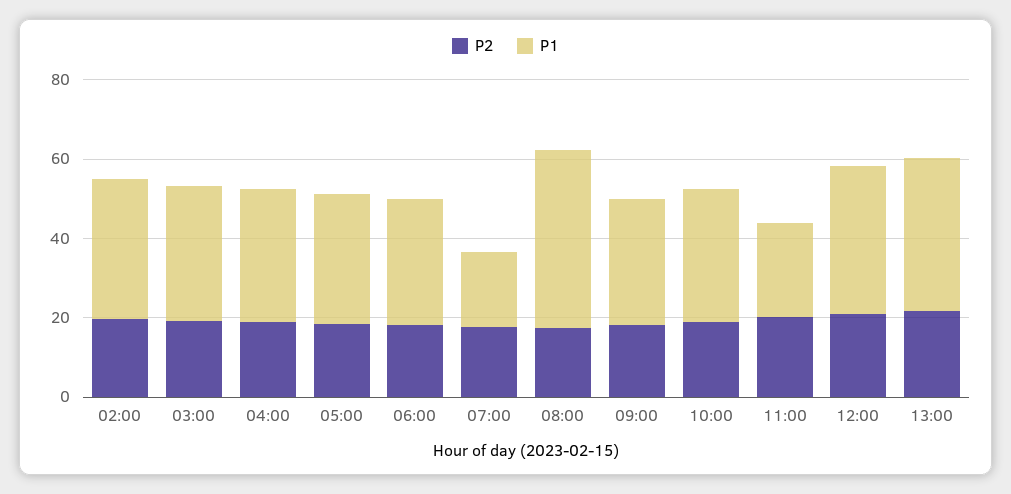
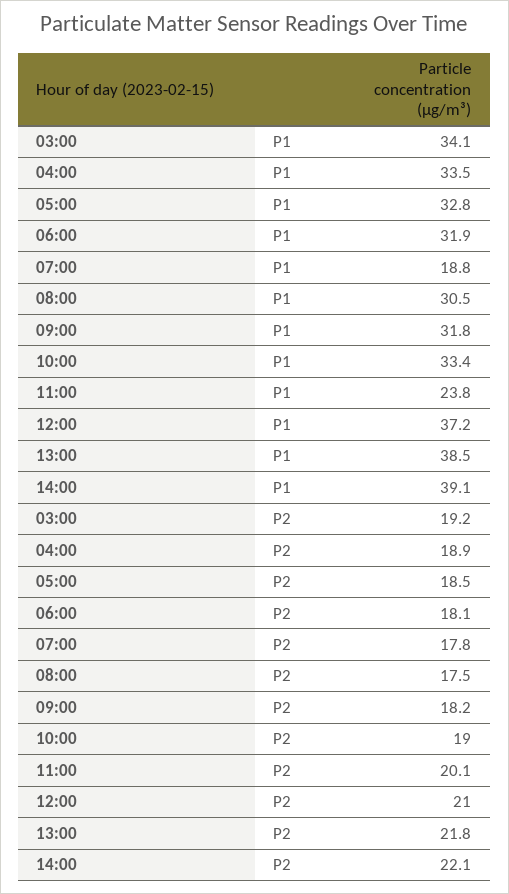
P2, 02:00: 20 -> none
P1, 02:00: 35 -> none
P1, 08:00: 45 -> 30.5
P1, 14:00: none -> 39.1
P2, 14:00: none -> 22.1

